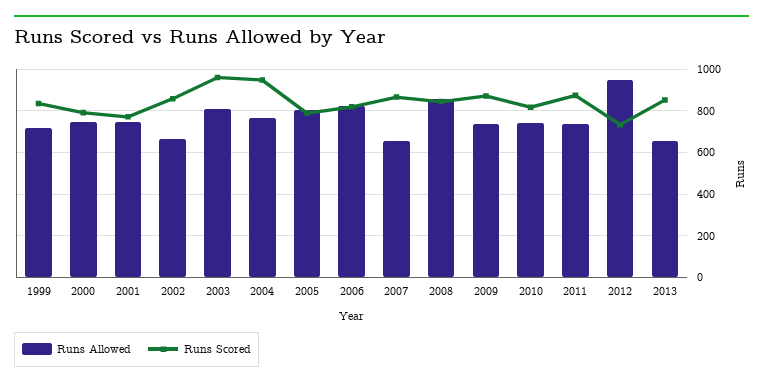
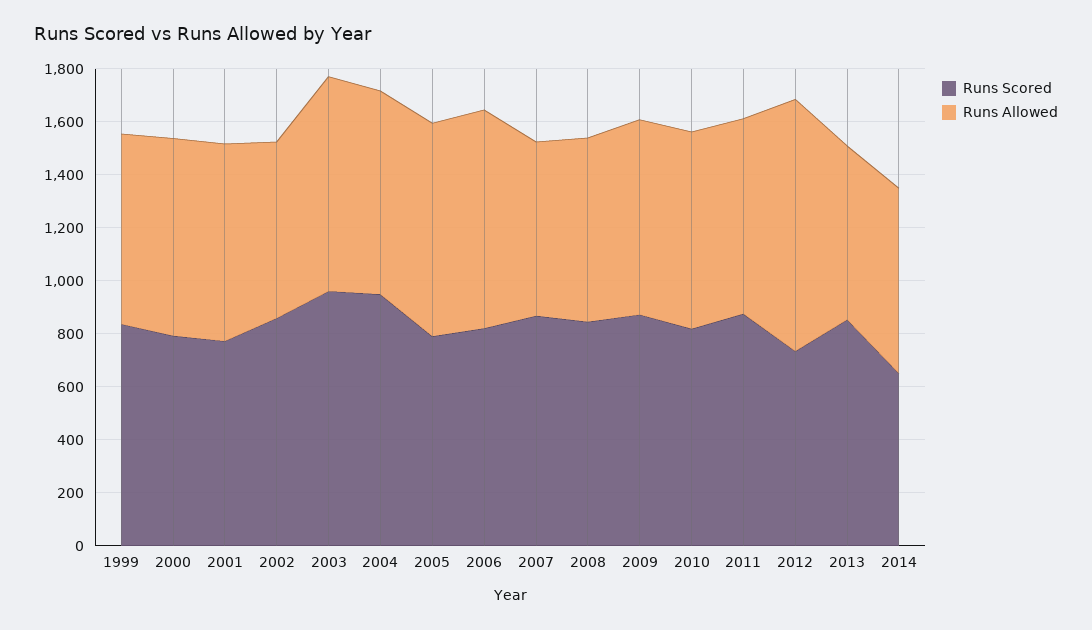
Runs Allowed, 2008: 850 -> 700
Runs Scored, 2014: none -> 650
Runs Allowed, 2014: none -> 700

